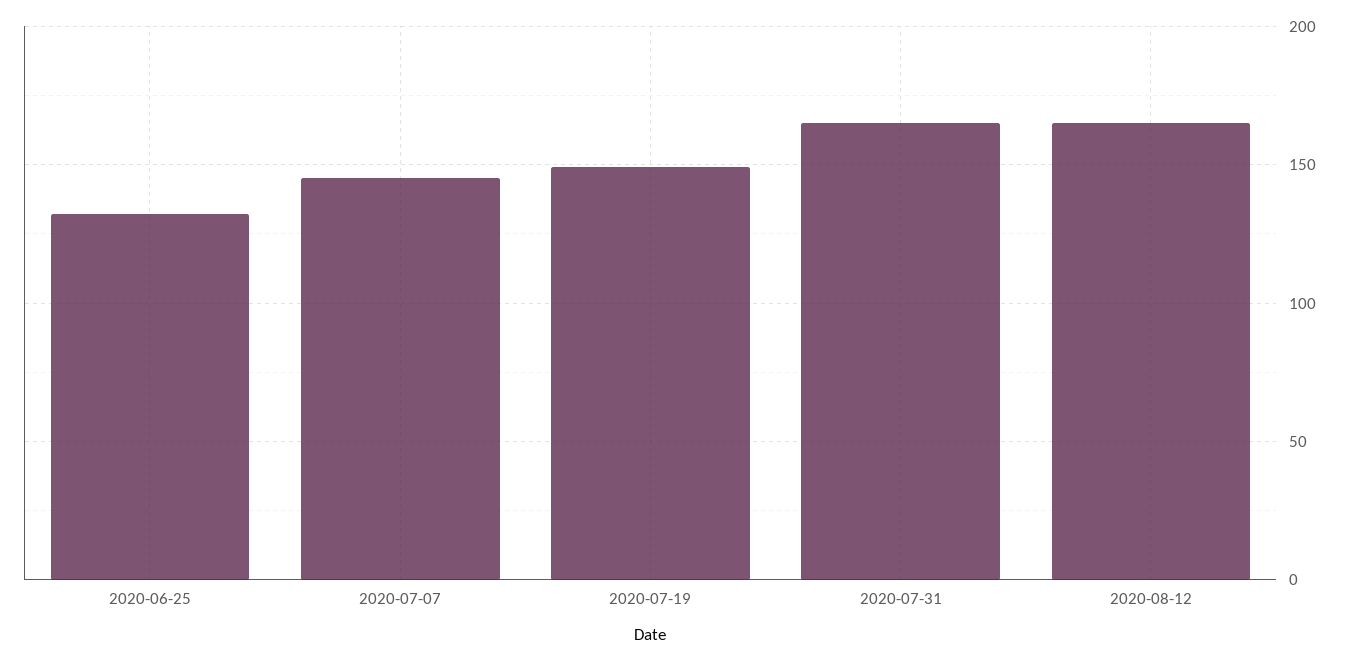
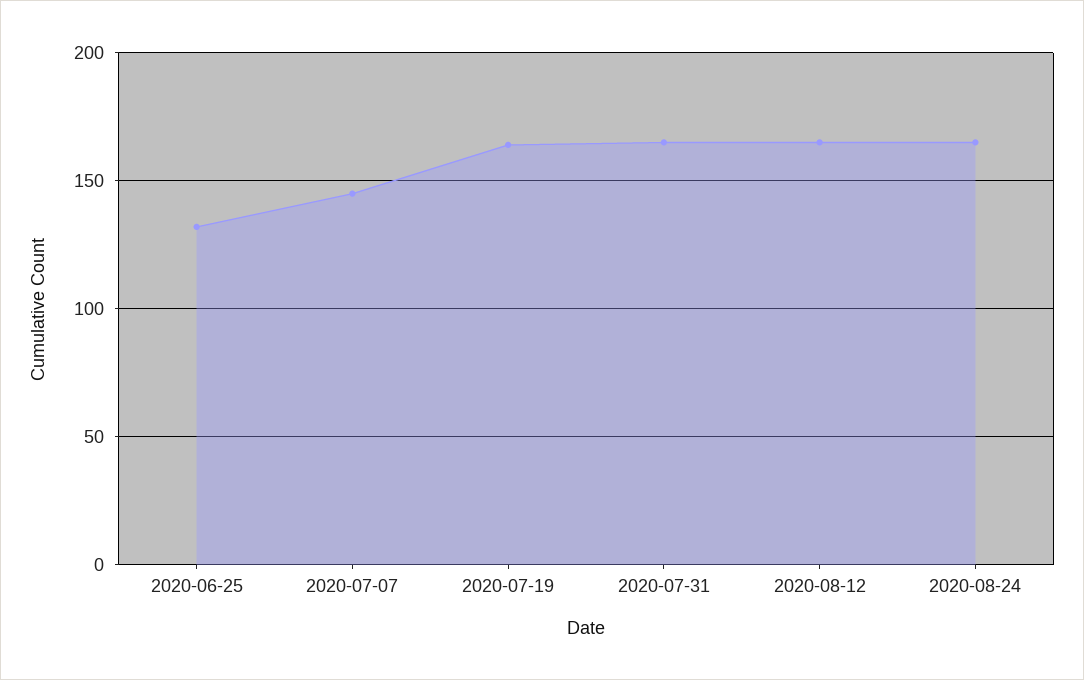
2020-07-19: 150 -> 165
2020-08-24: none -> 165

